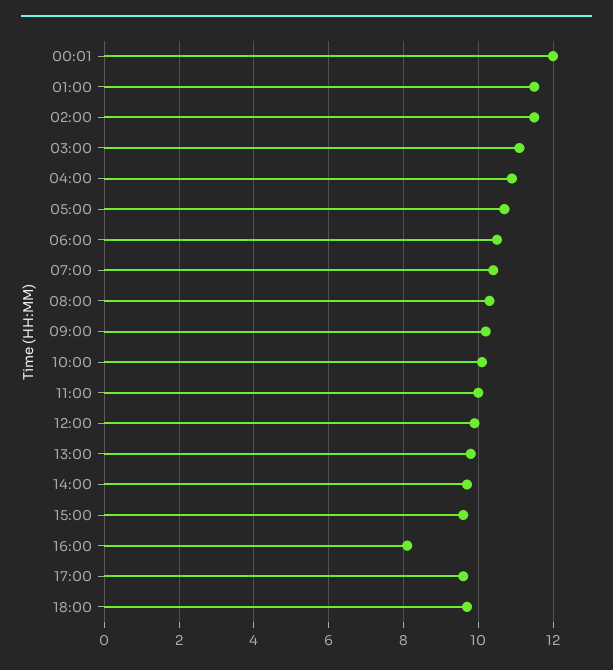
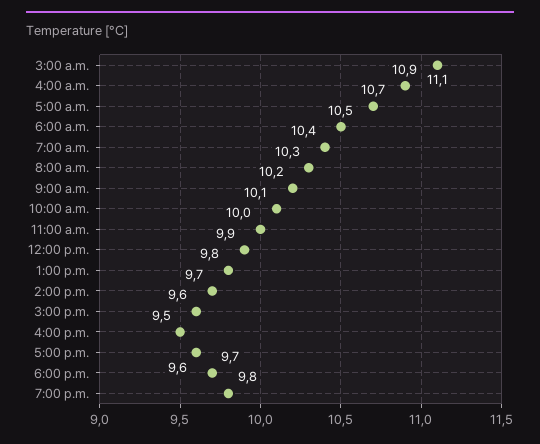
00:01: 12 -> none
01:00: 11.5 -> none
02:00: 11.5 -> none
16:00: 8 -> 9.5
7:00 p.m.: none -> 9.8

